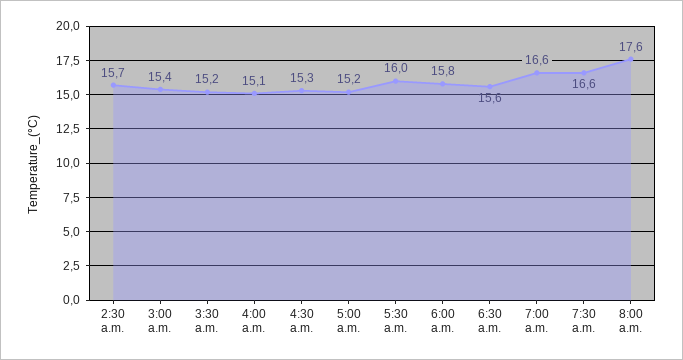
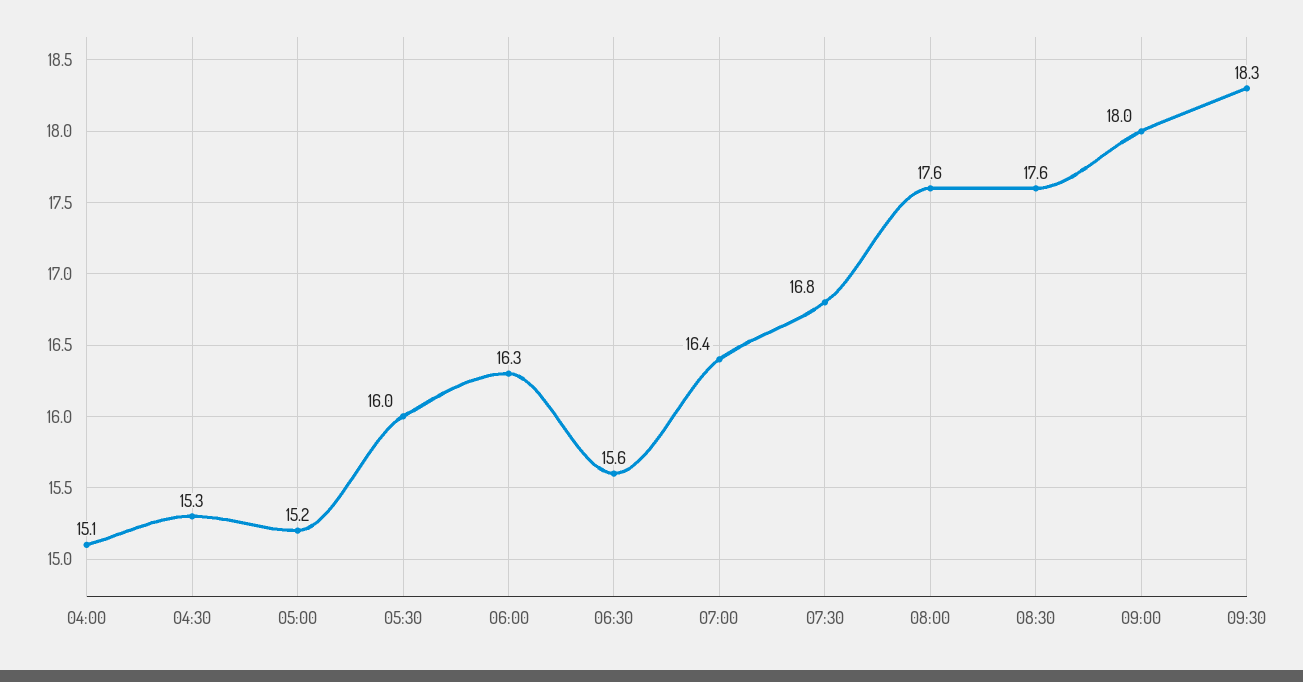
2:30 a.m.: 15.7 -> none
3:00 a.m.: 15.4 -> none
3:30 a.m.: 15.2 -> none
6:00 a.m.: 15.8 -> 16.3
7:00 a.m.: 16.6 -> 16.4
7:30 a.m.: 16.6 -> 16.8
08:30: none -> 17.6
09:00: none -> 18
09:30: none -> 18.3

